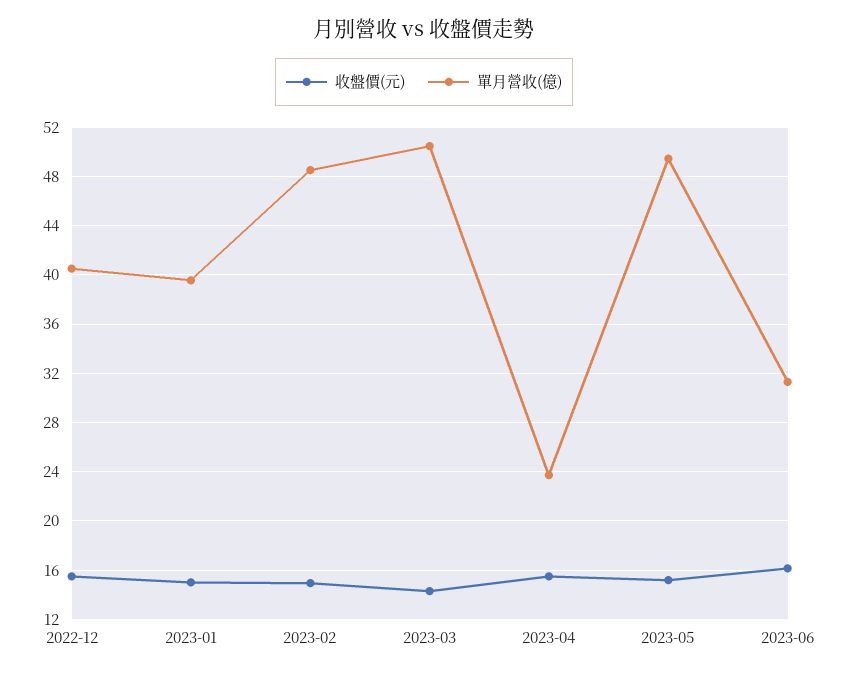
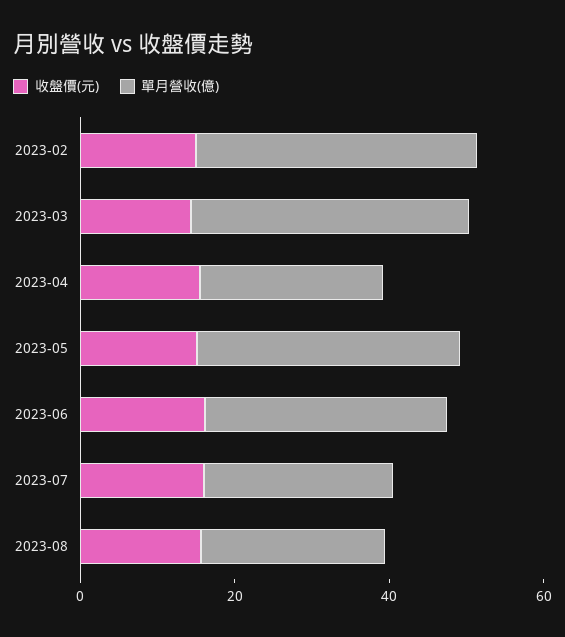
收盤價(元), 2022-12: 15.5 -> none
單月營收(億), 2022-12: 40.5 -> none
收盤價(元), 2023-01: 15 -> none
單月營收(億), 2023-01: 39.5 -> none
單月營收(億), 2023-02: 48.5 -> 35
單月營收(億), 2023-03: 50.5 -> 35
單月營收(億), 2023-05: 49.5 -> 35
收盤價(元), 2023-07: none -> 15
單月營收(億), 2023-07: none -> 25
收盤價(元), 2023-08: none -> 15
單月營收(億), 2023-08: none -> 25

